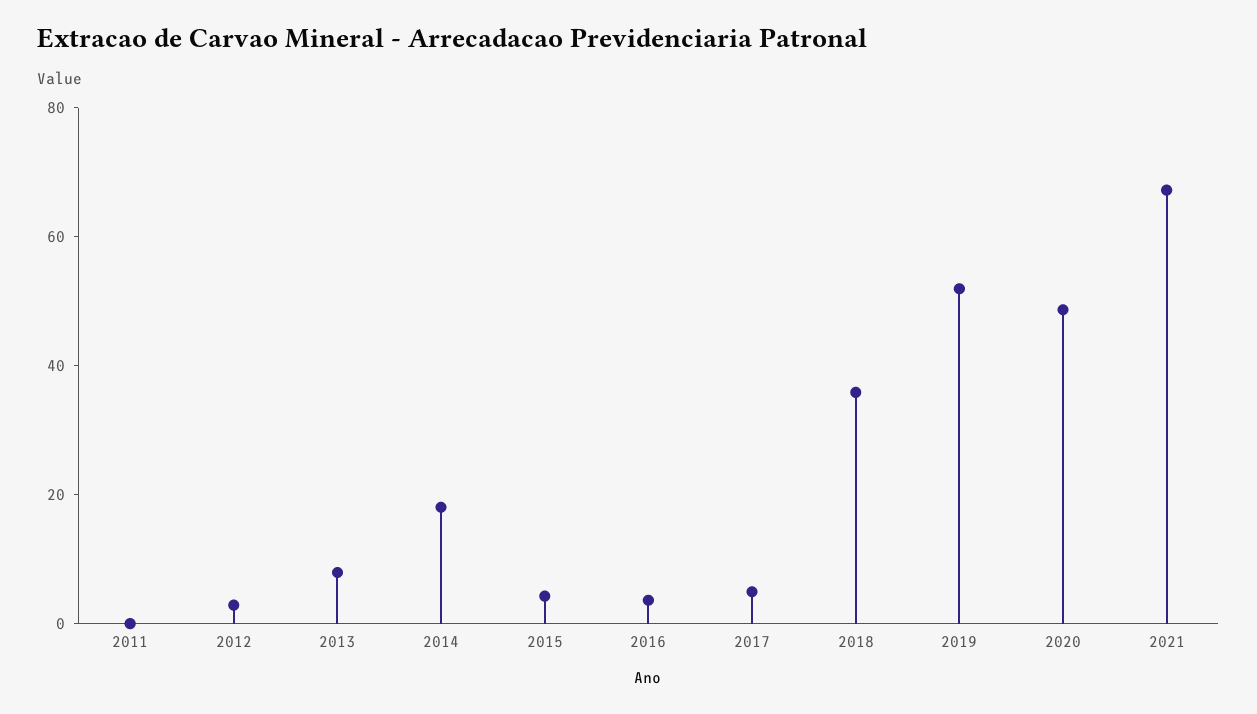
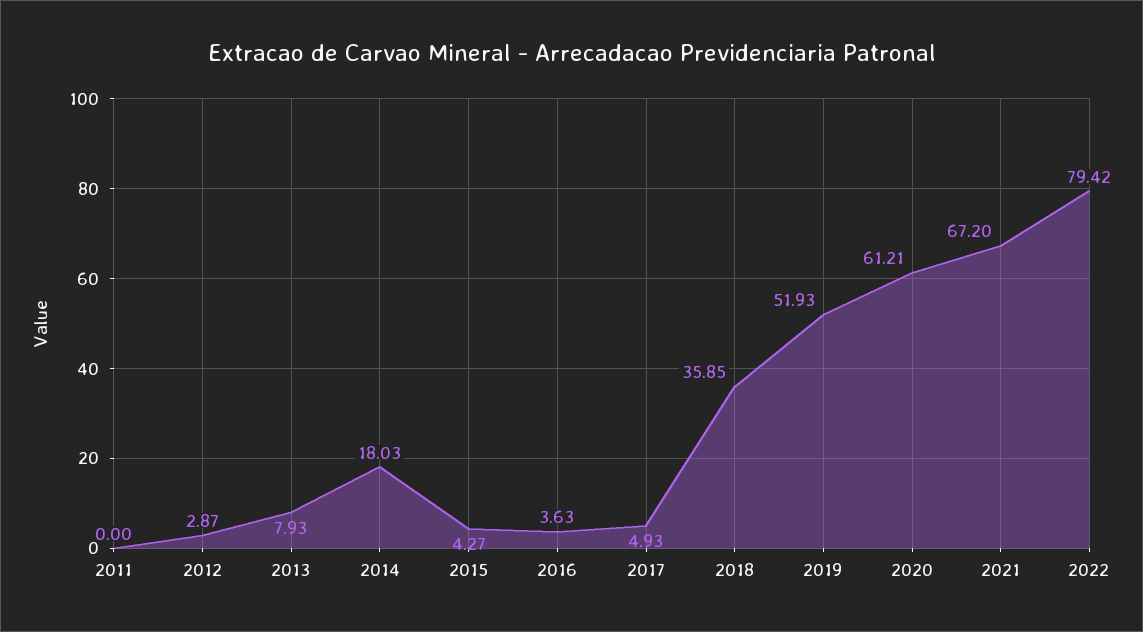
2020: 50 -> 61.21
2022: none -> 79.42

